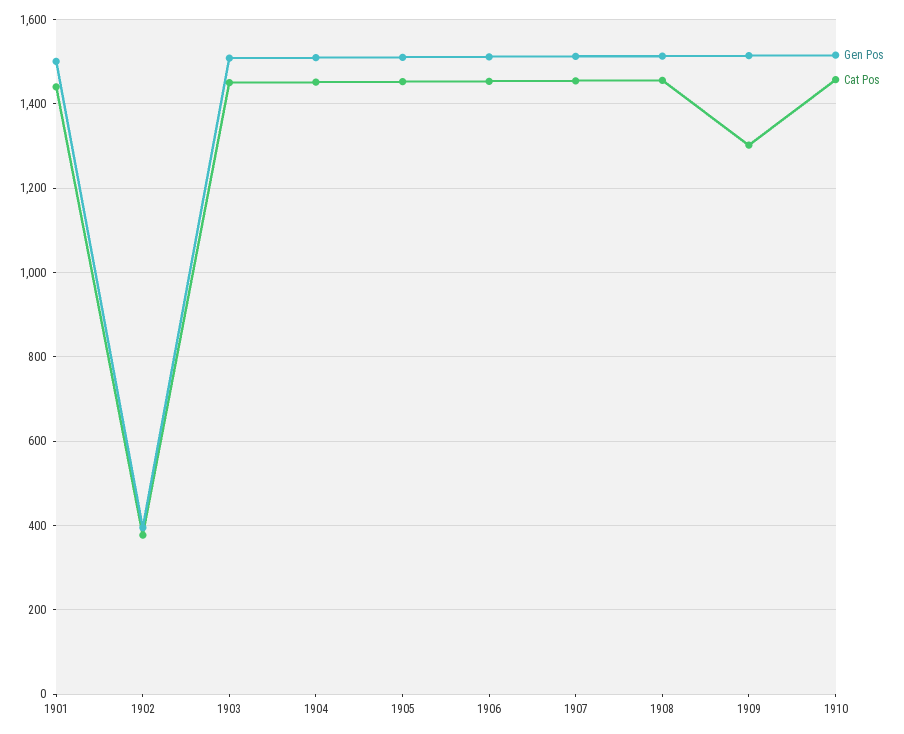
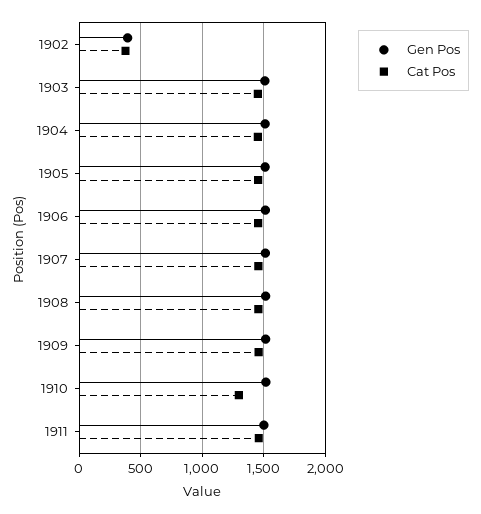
Gen Pos, 1901: 1500 -> none
Cat Pos, 1901: 1440 -> none
Cat Pos, 1909: 1300 -> 1450
Cat Pos, 1910: 1460 -> 1300
Gen Pos, 1911: none -> 1500
Cat Pos, 1911: none -> 1450

